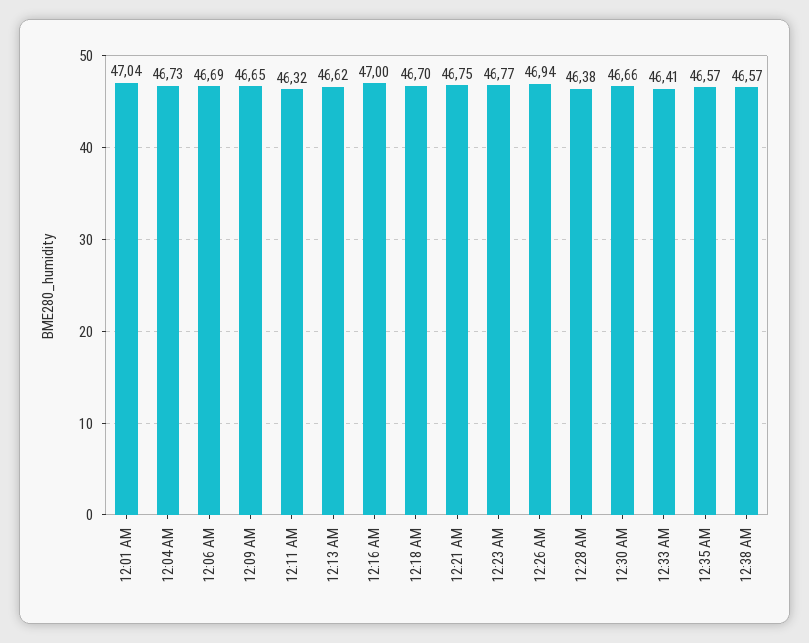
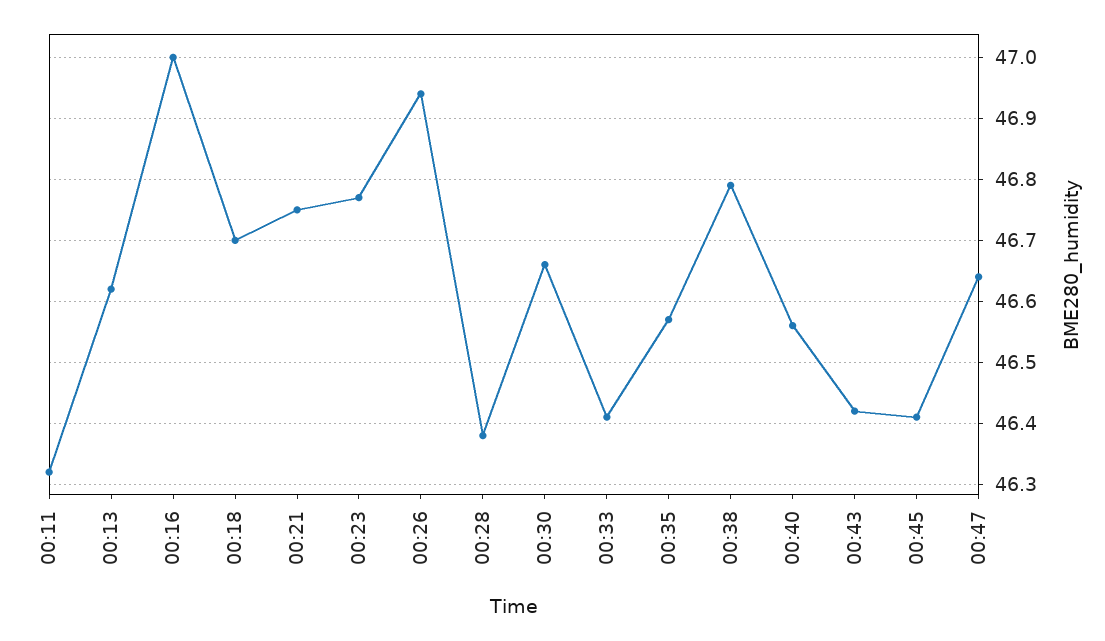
12:01 AM: 47.04 -> none
12:04 AM: 46.73 -> none
12:06 AM: 46.69 -> none
12:09 AM: 46.65 -> none
12:38 AM: 46.57 -> 46.79
00:40: none -> 46.56
00:43: none -> 46.42
00:45: none -> 46.41
00:47: none -> 46.64

